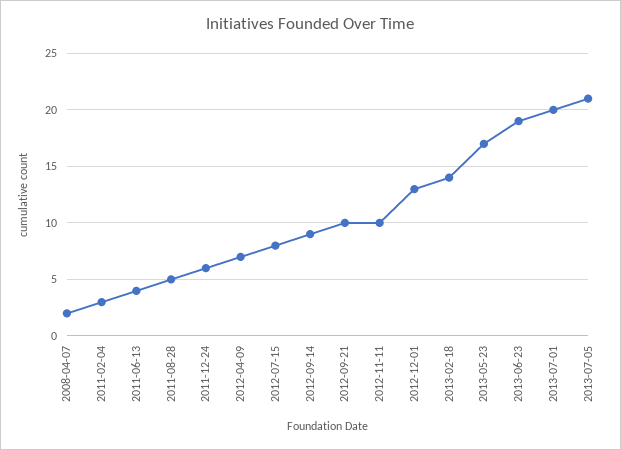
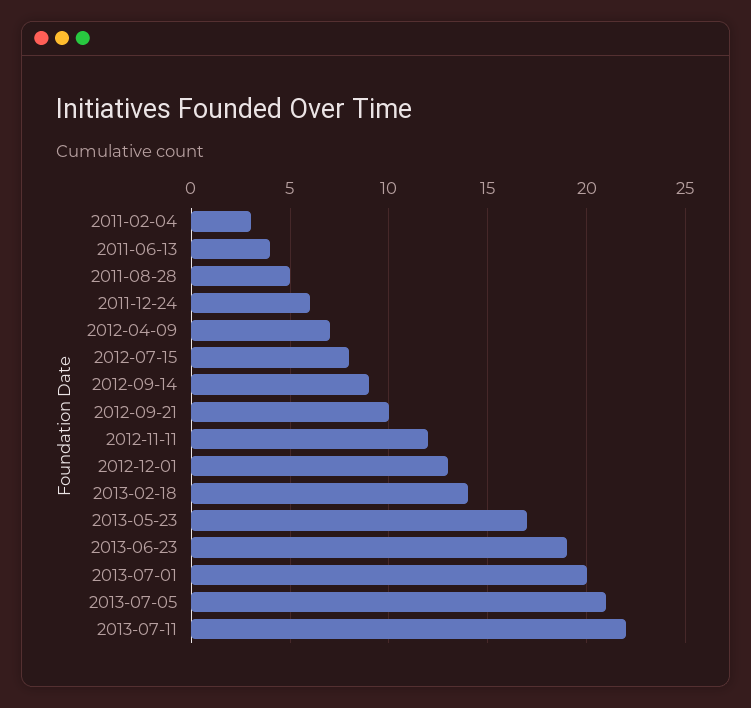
2008-04-07: 2 -> none
2012-11-11: 10 -> 12
2013-07-11: none -> 22

